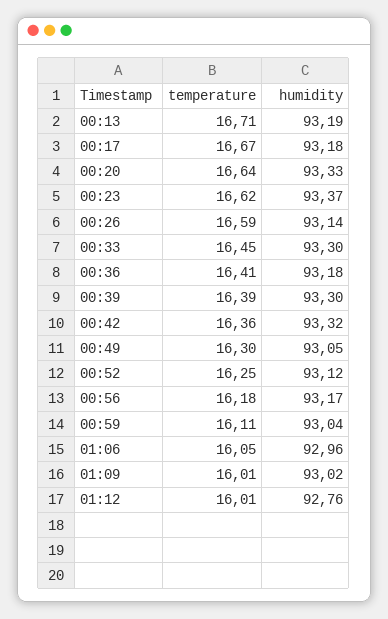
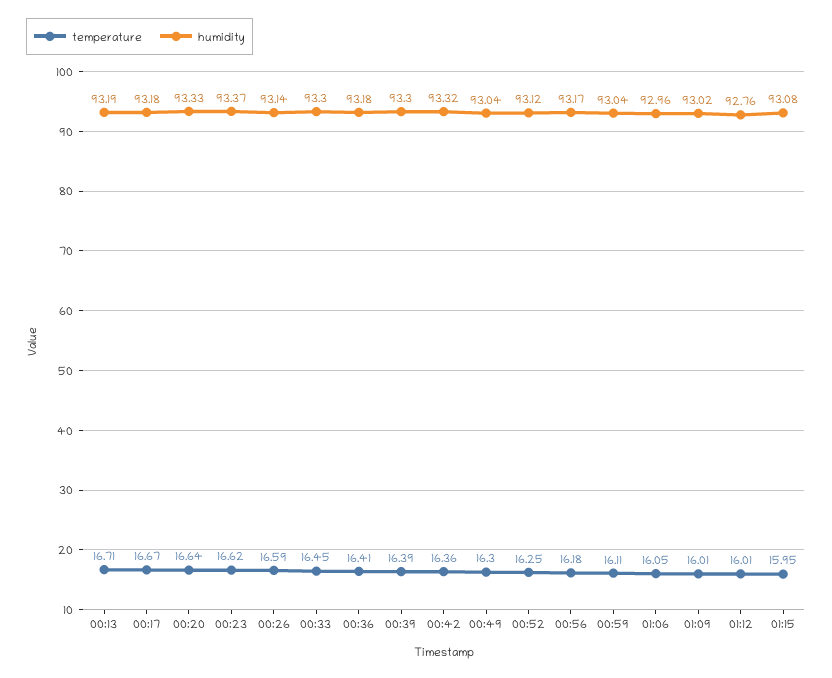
humidity, 00:49: 93.05 -> 93.04
temperature, 01:15: none -> 15.95
humidity, 01:15: none -> 93.08

